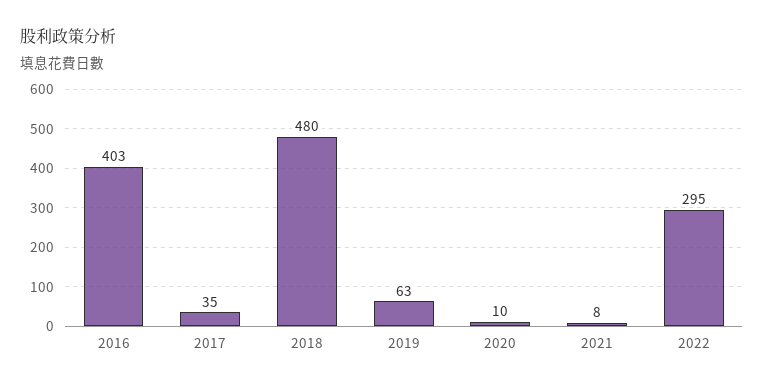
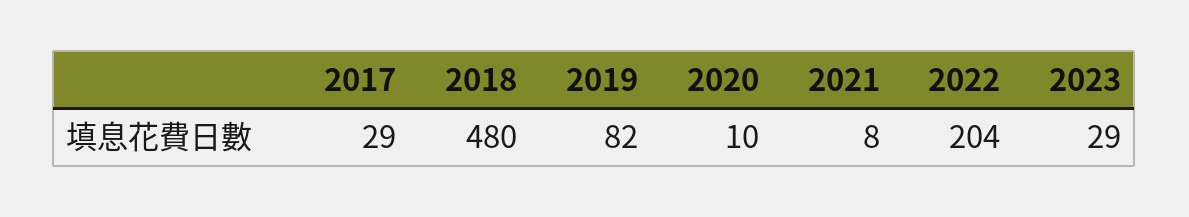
2016: 403 -> none
2017: 35 -> 29
2019: 63 -> 82
2022: 295 -> 204
2023: none -> 29

